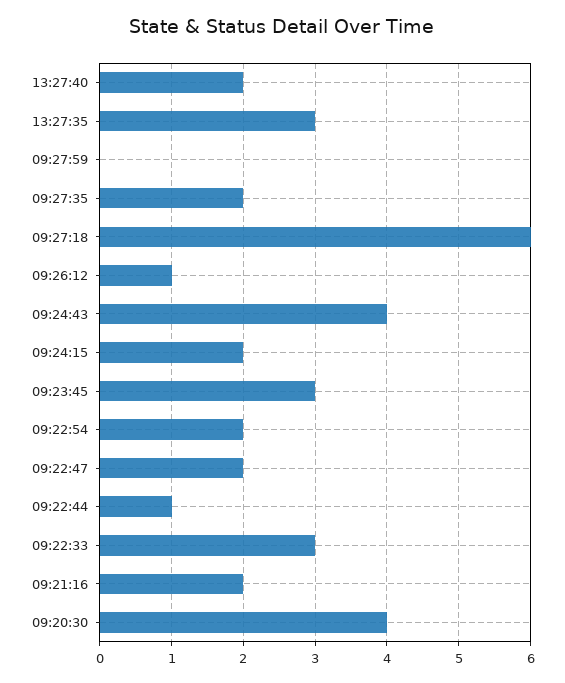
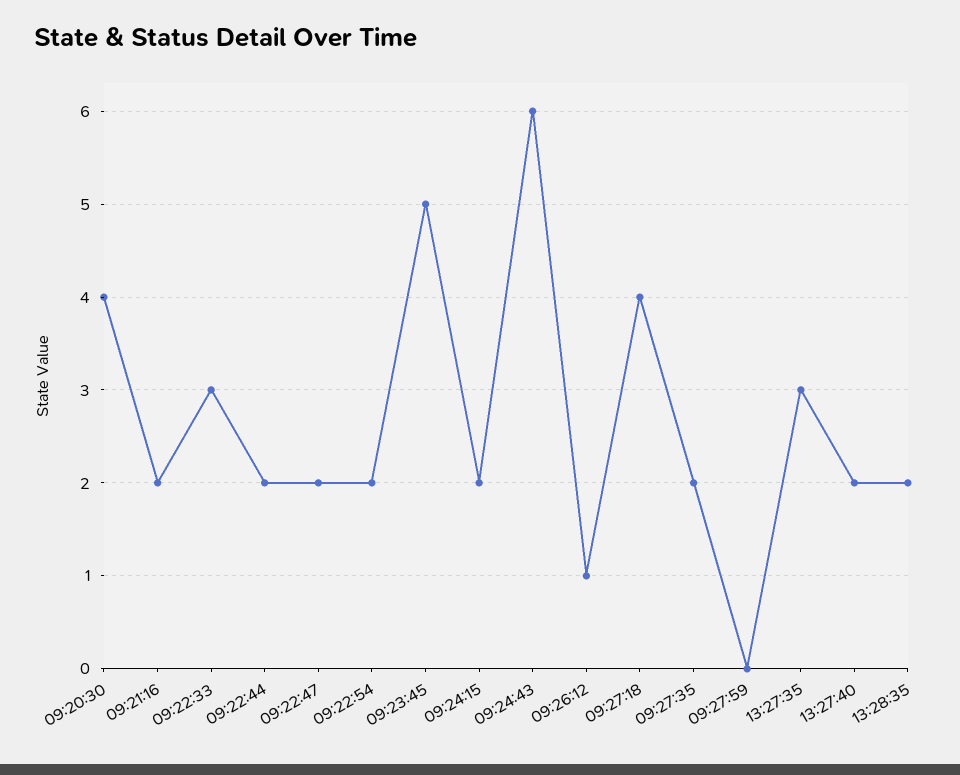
09:27:18: 6 -> 4
09:24:43: 4 -> 6
09:23:45: 3 -> 5
09:22:44: 1 -> 2
13:28:35: none -> 2

